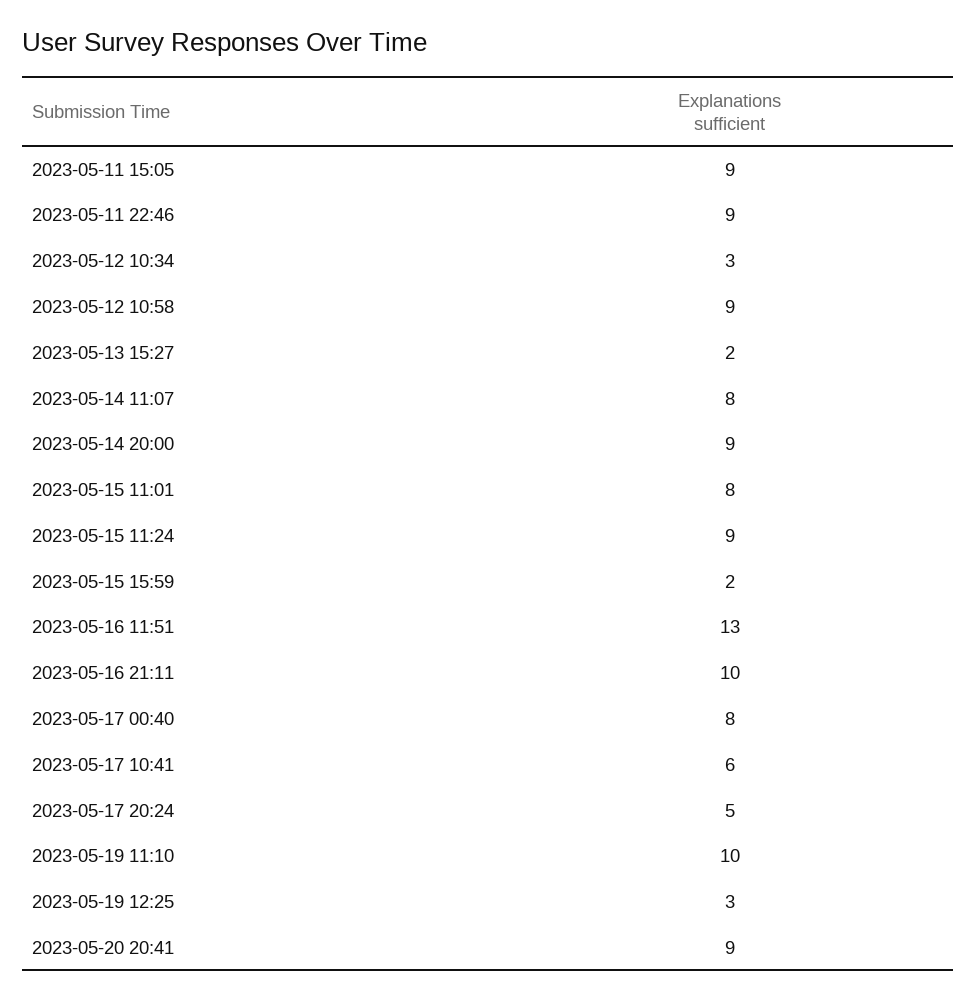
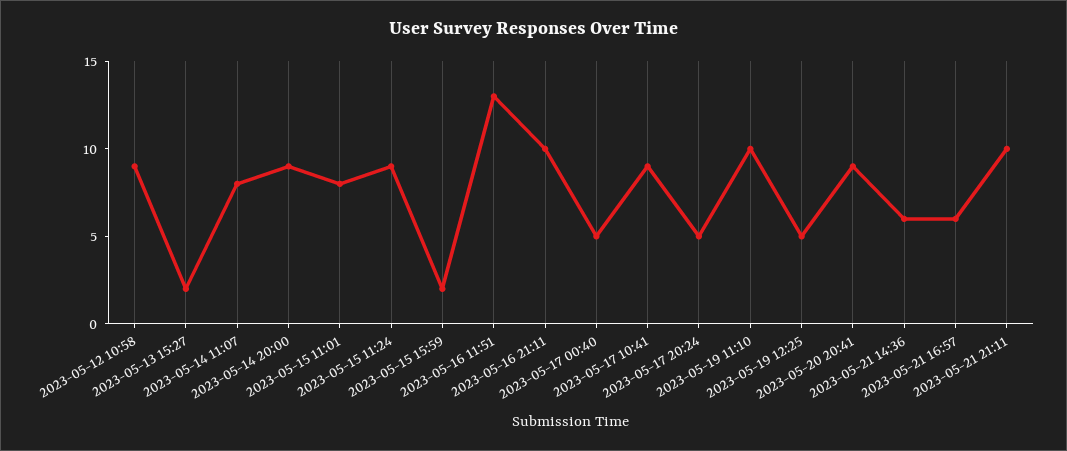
2023-05-11 15:05: 9 -> none
2023-05-11 22:46: 9 -> none
2023-05-12 10:34: 3 -> none
2023-05-17 00:40: 8 -> 5
2023-05-17 10:41: 6 -> 9
2023-05-19 12:25: 3 -> 5
2023-05-21 14:36: none -> 6
2023-05-21 16:57: none -> 6
2023-05-21 21:11: none -> 10

